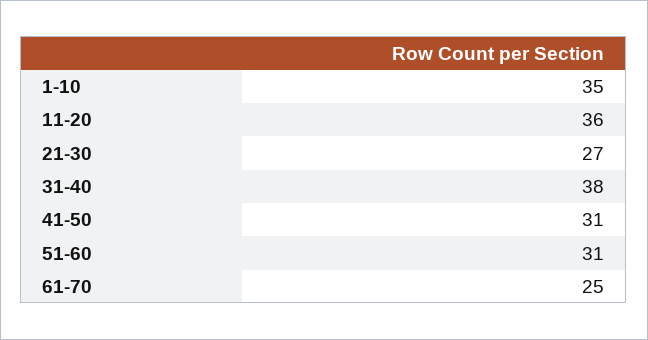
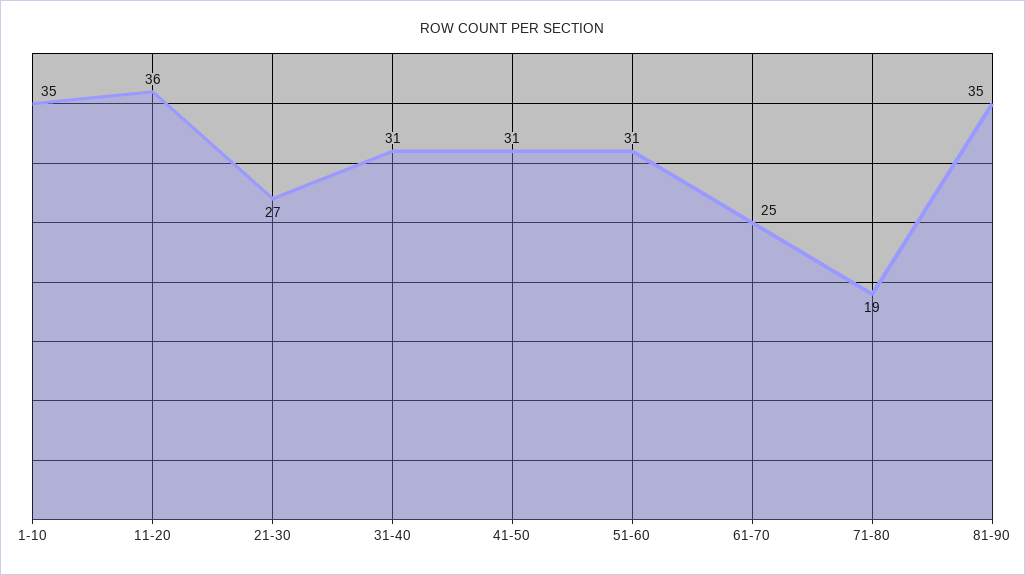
31-40: 38 -> 31
71-80: none -> 19
81-90: none -> 35

